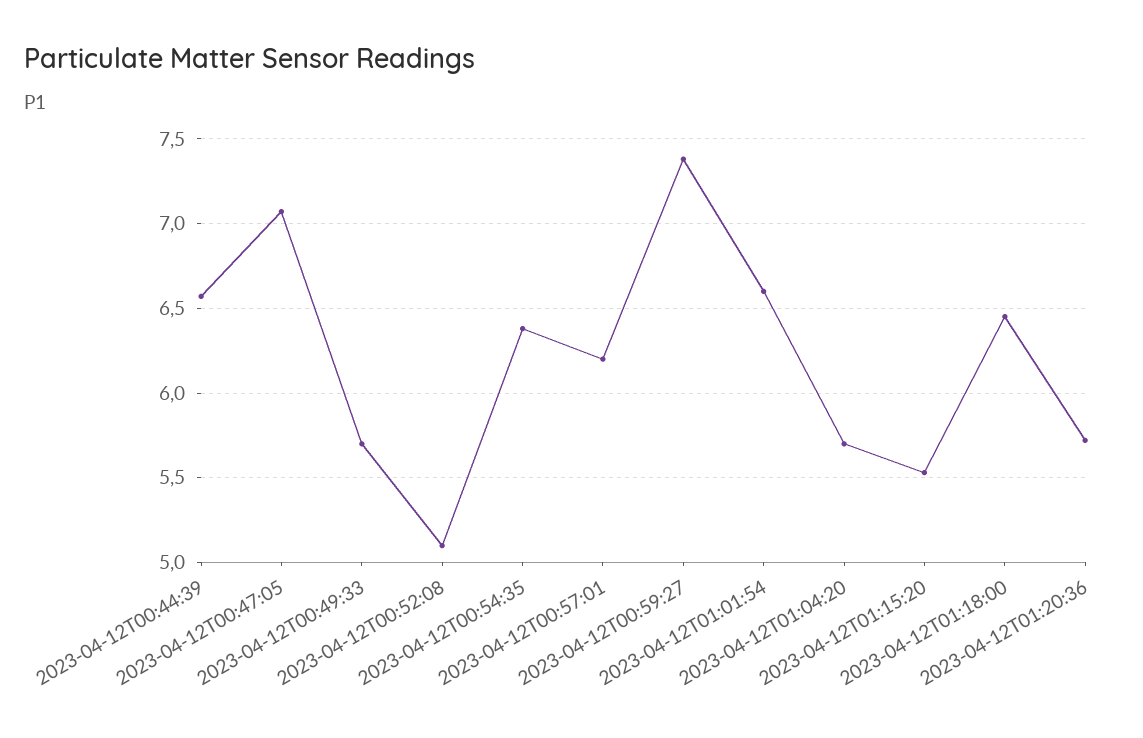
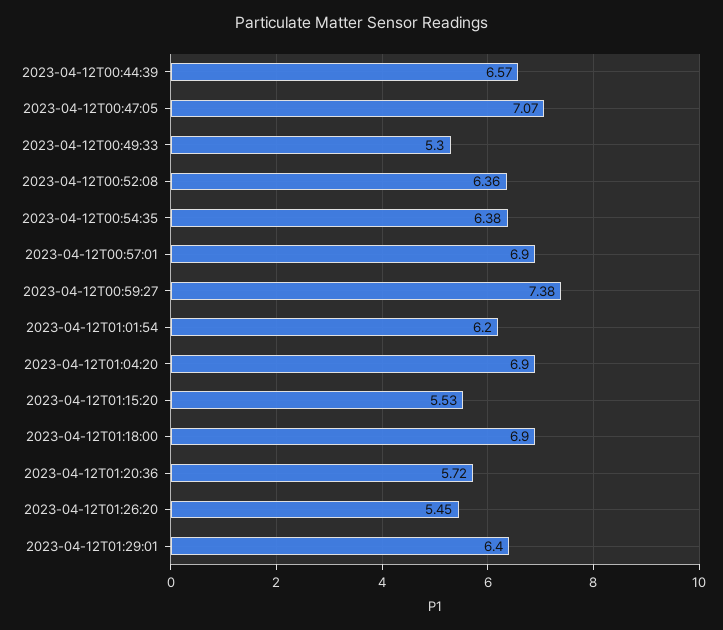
2023-04-12T00:49:33: 5.7 -> 5.3
2023-04-12T00:52:08: 5.1 -> 6.36
2023-04-12T00:57:01: 6.2 -> 6.9
2023-04-12T01:01:54: 6.6 -> 6.2
2023-04-12T01:04:20: 5.7 -> 6.9
2023-04-12T01:18:00: 6.45 -> 6.9
2023-04-12T01:26:20: none -> 5.45
2023-04-12T01:29:01: none -> 6.4

